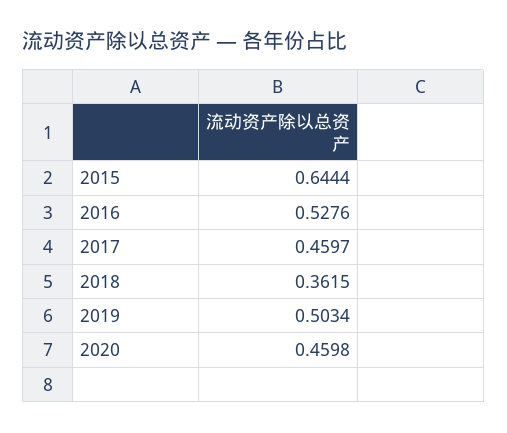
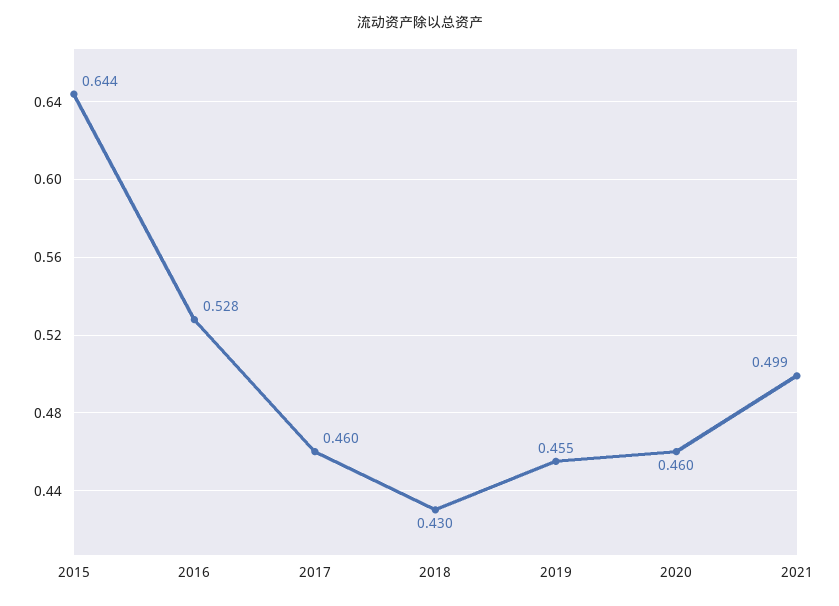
2018: 0.3615 -> 0.43
2019: 0.5034 -> 0.455
2021: none -> 0.499

